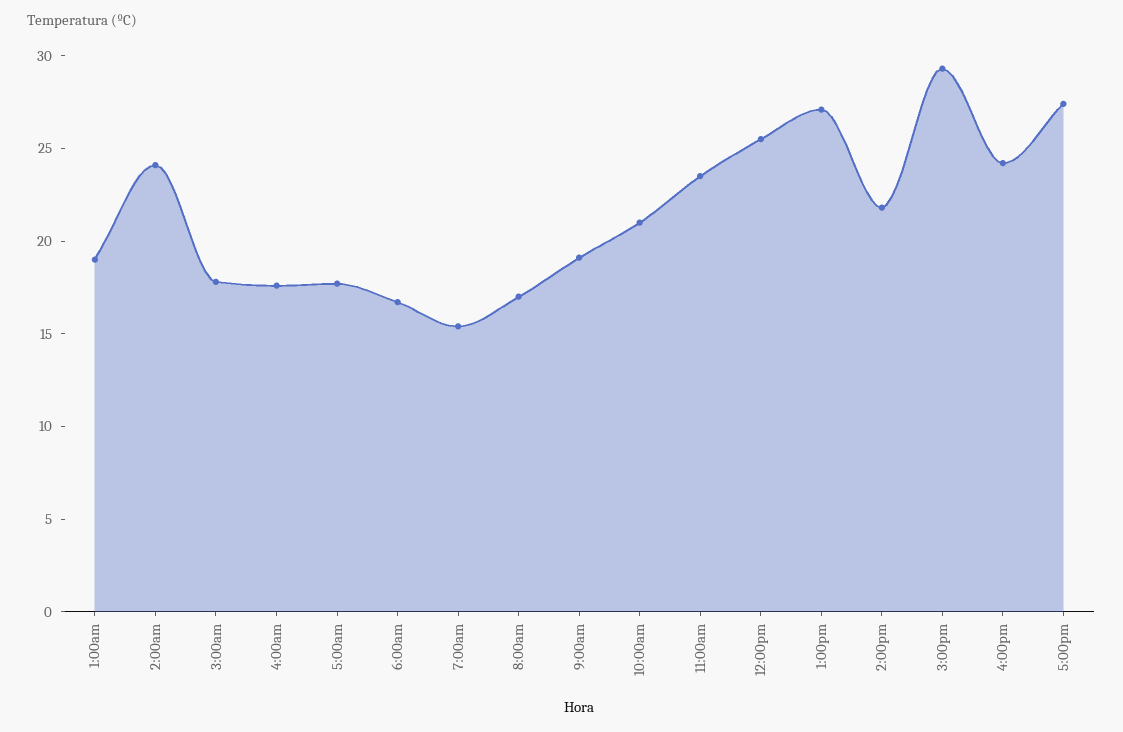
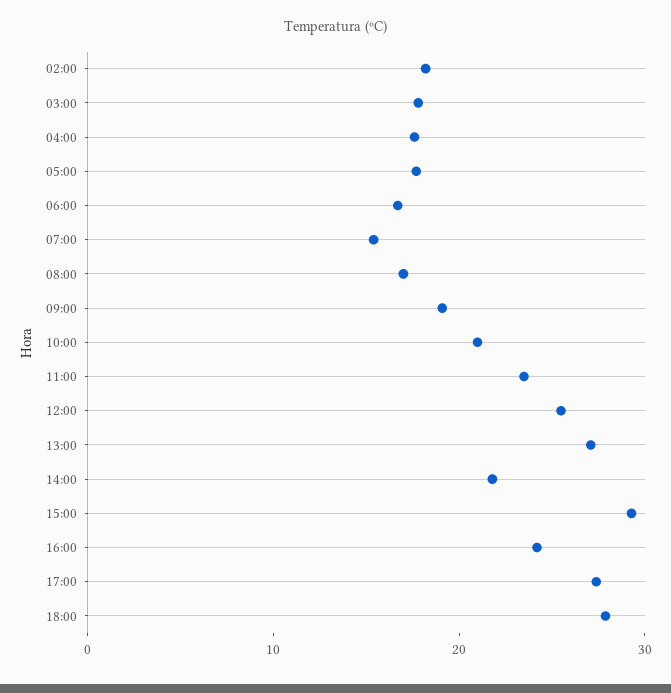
1:00am: 19 -> none
2:00am: 24 -> 18
18:00: none -> 28

